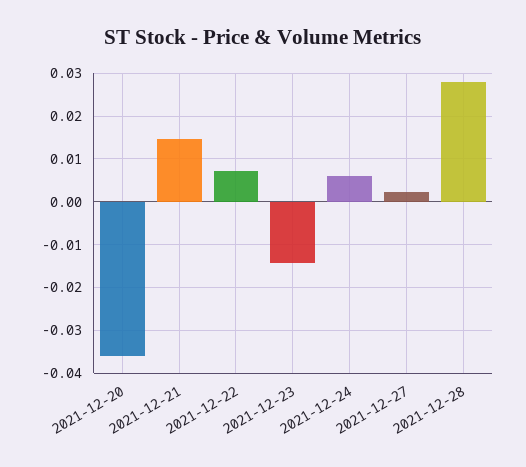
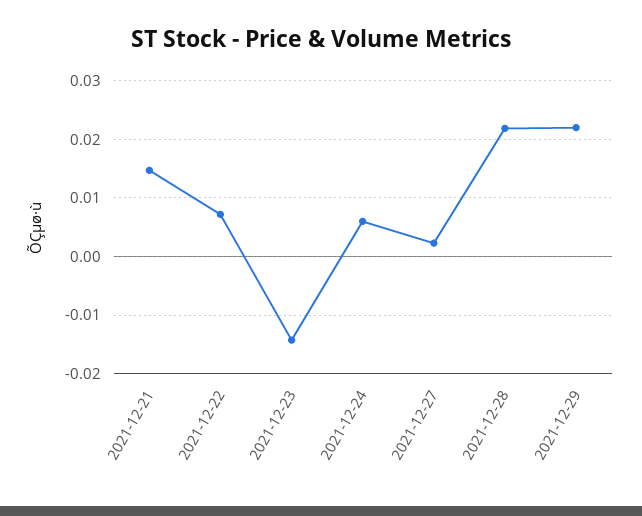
2021-12-20: -0.036 -> none
2021-12-28: 0.028 -> 0.022
2021-12-29: none -> 0.022

